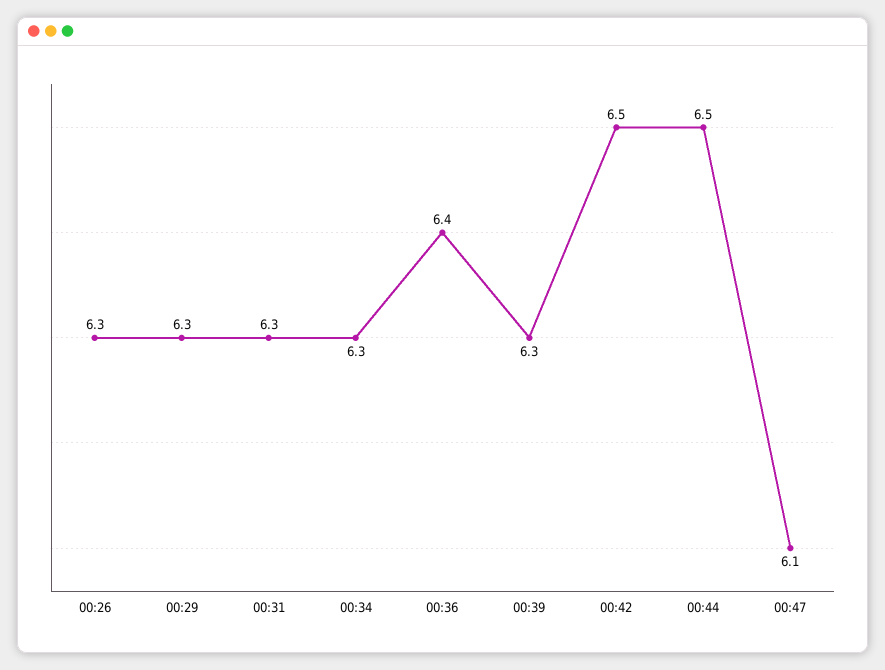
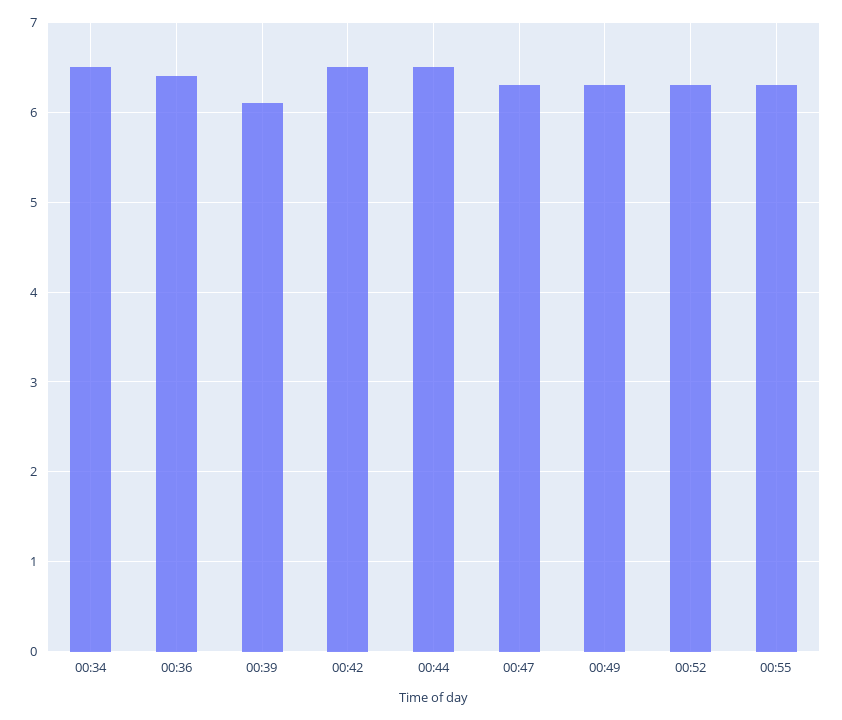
00:26: 6.3 -> none
00:29: 6.3 -> none
00:31: 6.3 -> none
00:34: 6.3 -> 6.5
00:39: 6.3 -> 6.1
00:47: 6.1 -> 6.3
00:49: none -> 6.3
00:52: none -> 6.3
00:55: none -> 6.3

